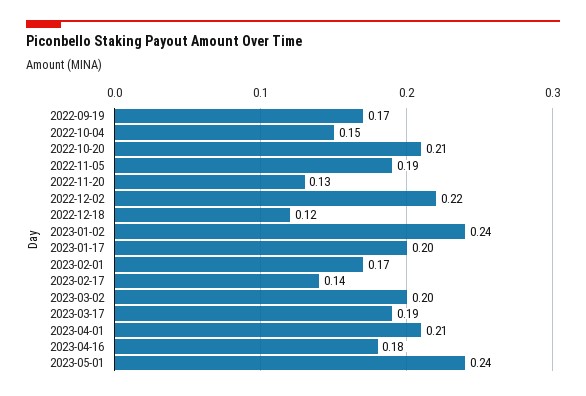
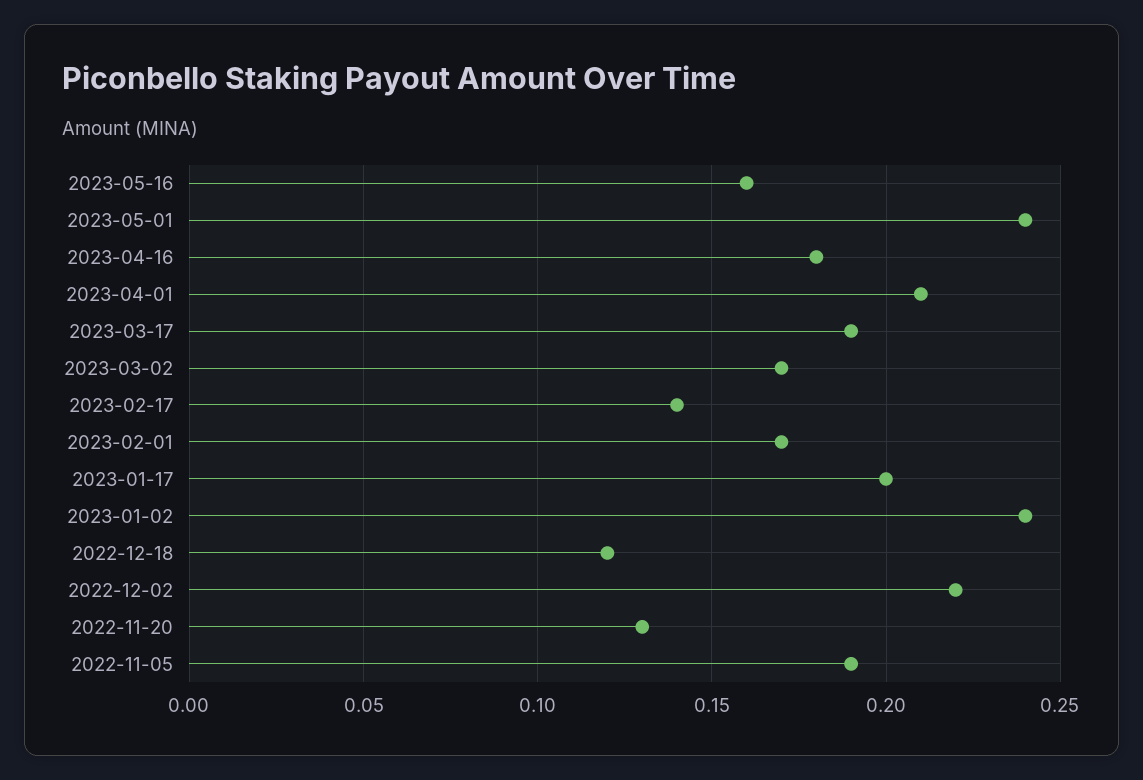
2022-09-19: 0.17 -> none
2022-10-04: 0.15 -> none
2022-10-20: 0.21 -> none
2023-03-02: 0.2 -> 0.17
2023-05-16: none -> 0.16

